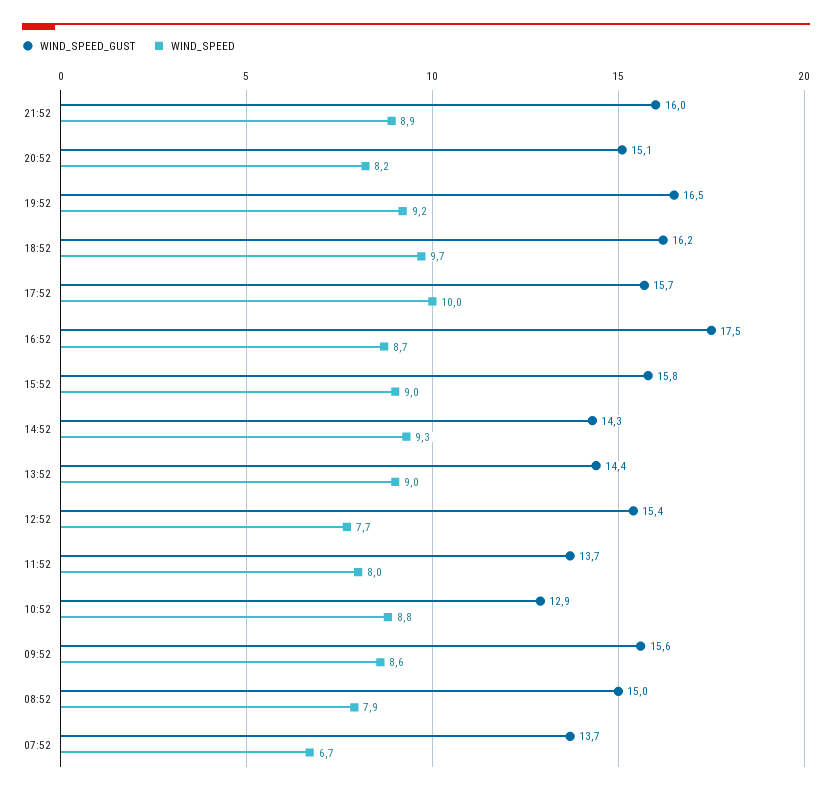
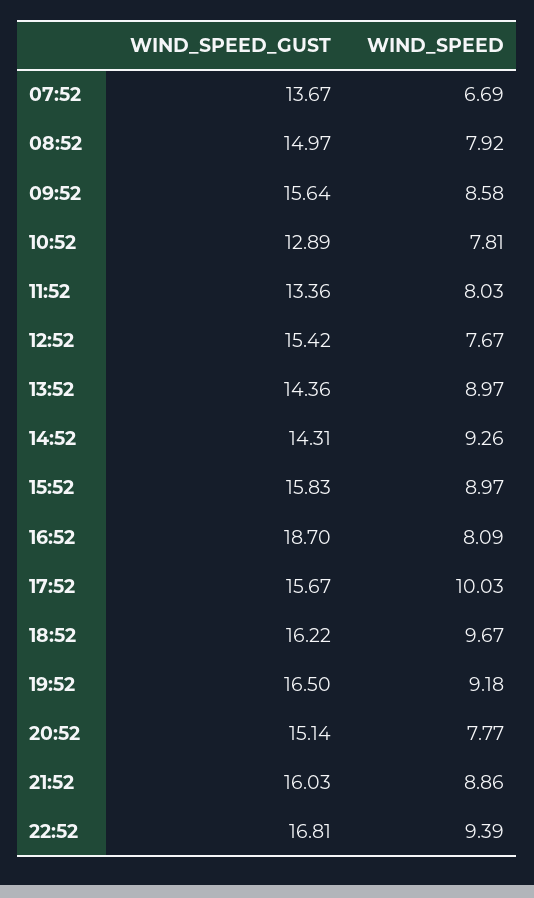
WIND_SPEED, 20:52: 8.2 -> 7.77
WIND_SPEED_GUST, 16:52: 17.5 -> 18.7
WIND_SPEED, 16:52: 8.7 -> 8.09
WIND_SPEED_GUST, 11:52: 13.7 -> 13.36
WIND_SPEED, 10:52: 8.8 -> 7.81
WIND_SPEED_GUST, 22:52: none -> 16.81
WIND_SPEED, 22:52: none -> 9.39

